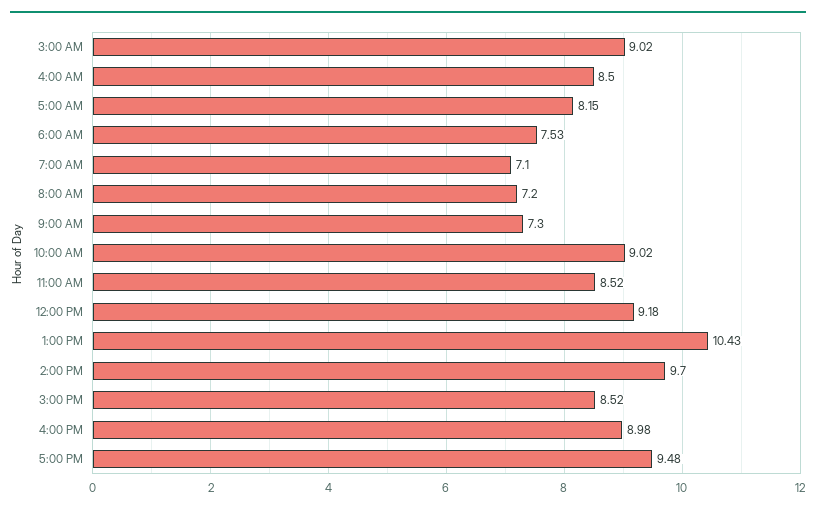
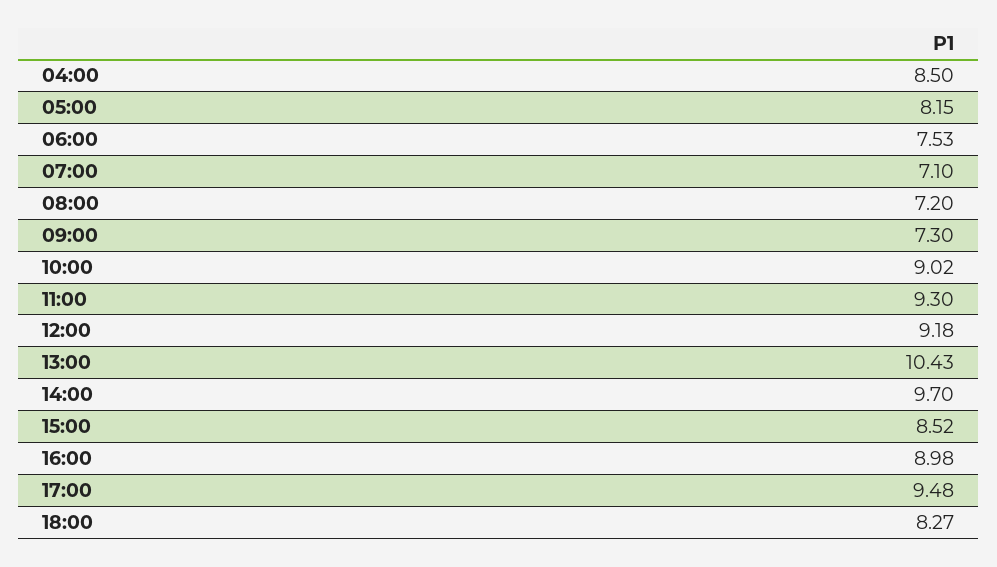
3:00 AM: 9.02 -> none
11:00 AM: 8.52 -> 9.3
18:00: none -> 8.27

